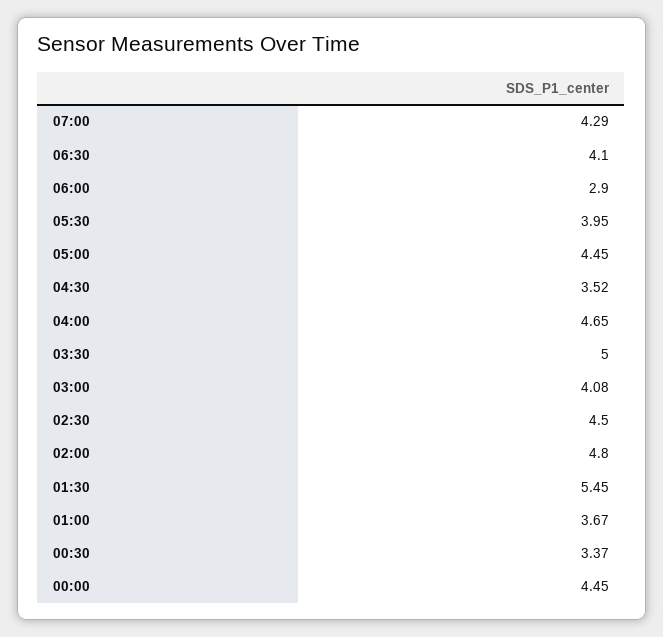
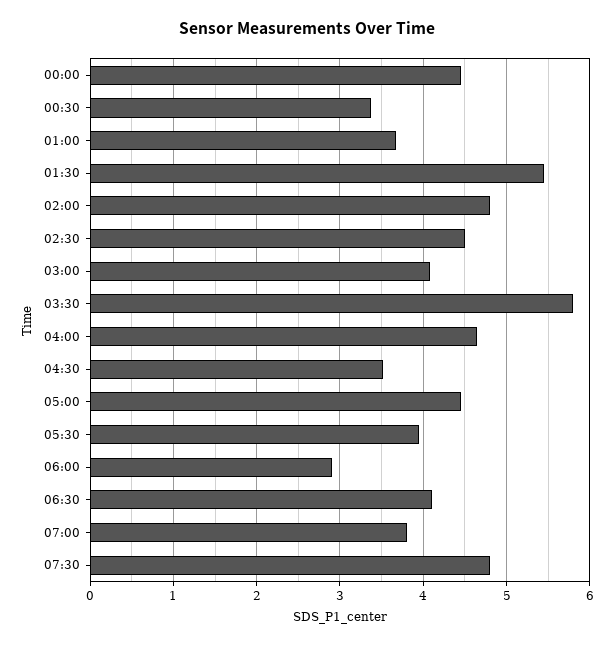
07:00: 4.29 -> 3.8
03:30: 5 -> 5.8
07:30: none -> 4.8

